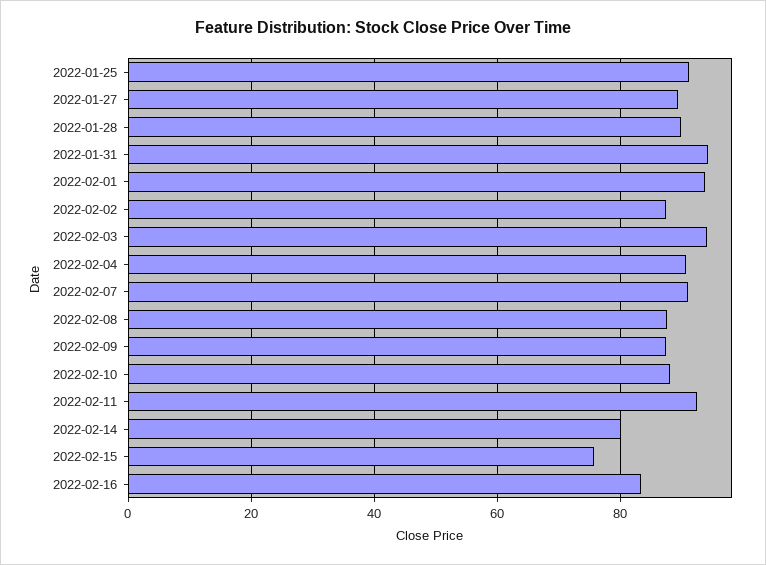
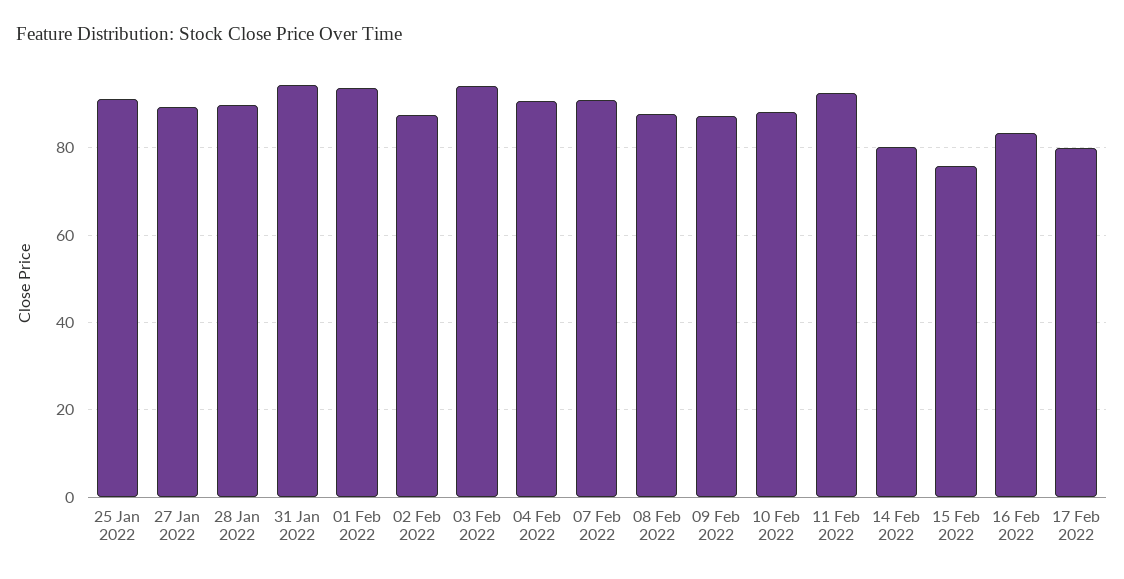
17 Feb 2022: none -> 80

